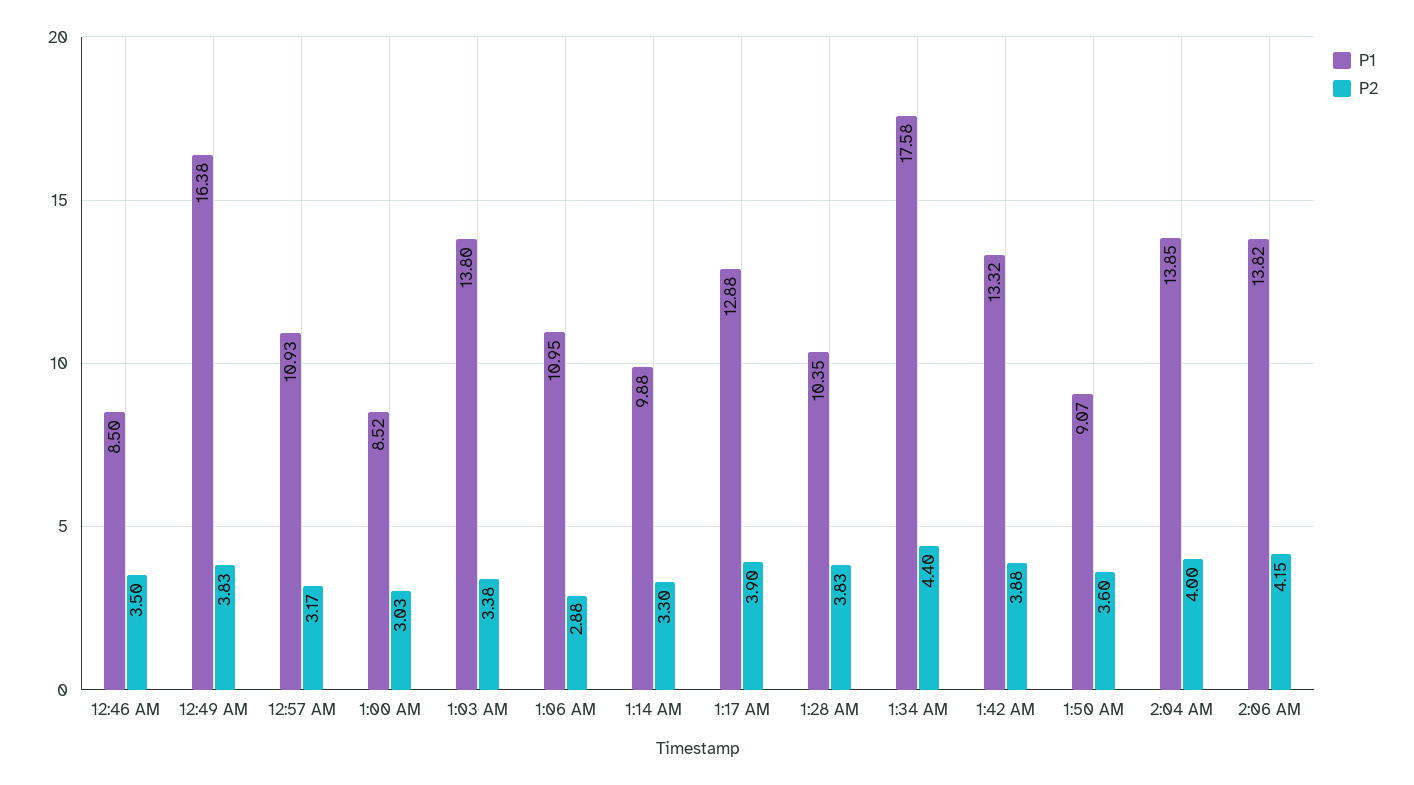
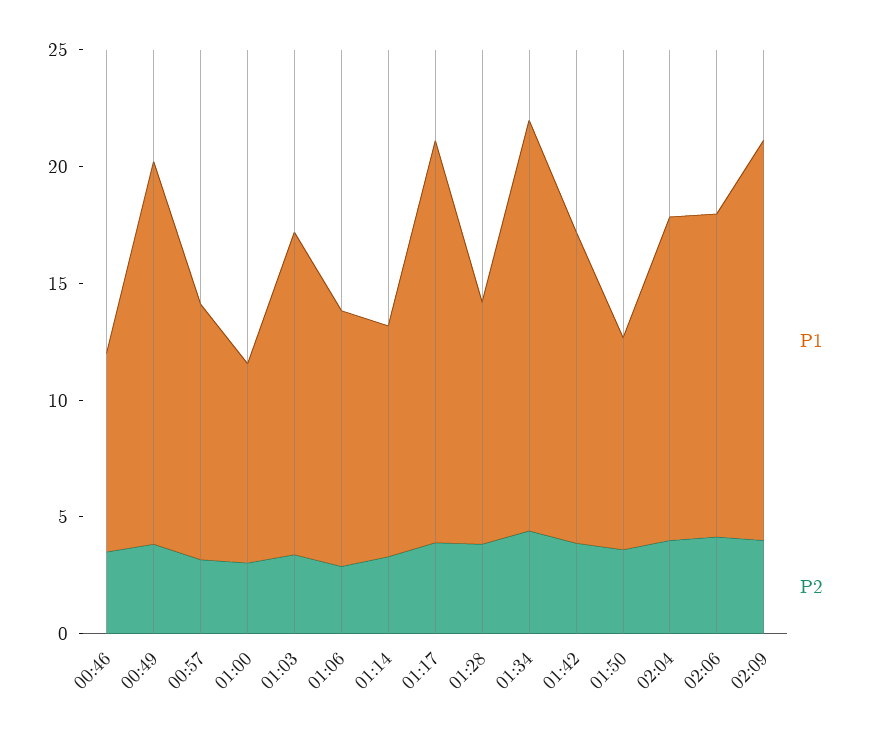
P1, 1:17 AM: 12.88 -> 17
P1, 02:09: none -> 17
P2, 02:09: none -> 4

